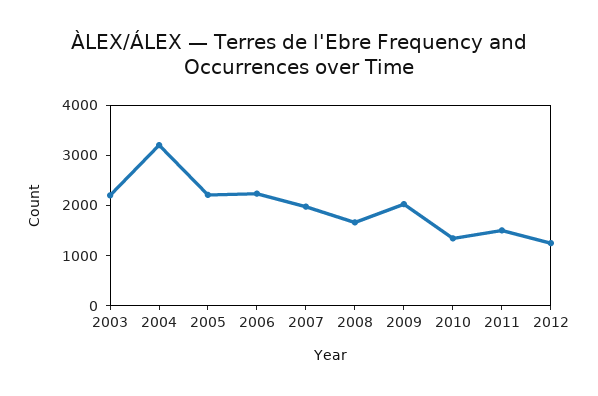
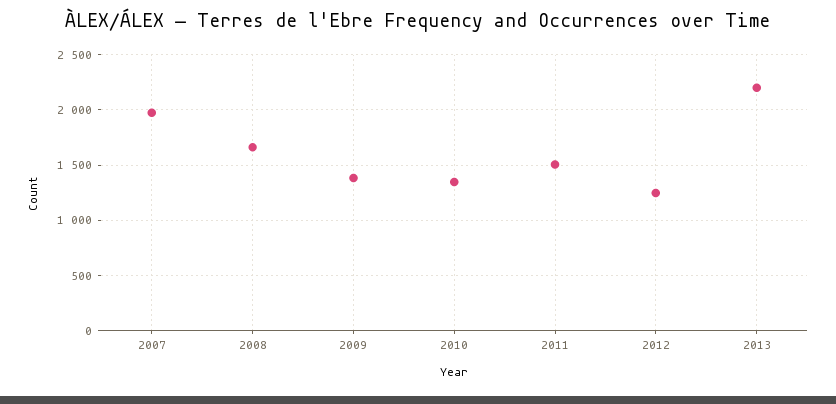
2003: 2200 -> none
2004: 3200 -> none
2005: 2200 -> none
2006: 2200 -> none
2009: 2000 -> 1400
2013: none -> 2200

